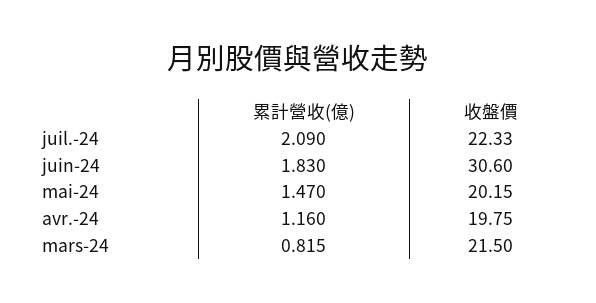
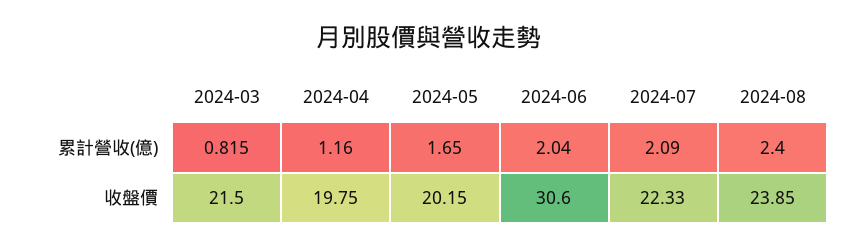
累計營收(億), juin-24: 1.83 -> 2.04
累計營收(億), mai-24: 1.47 -> 1.65
累計營收(億), 2024-08: none -> 2.4
收盤價, 2024-08: none -> 23.85

